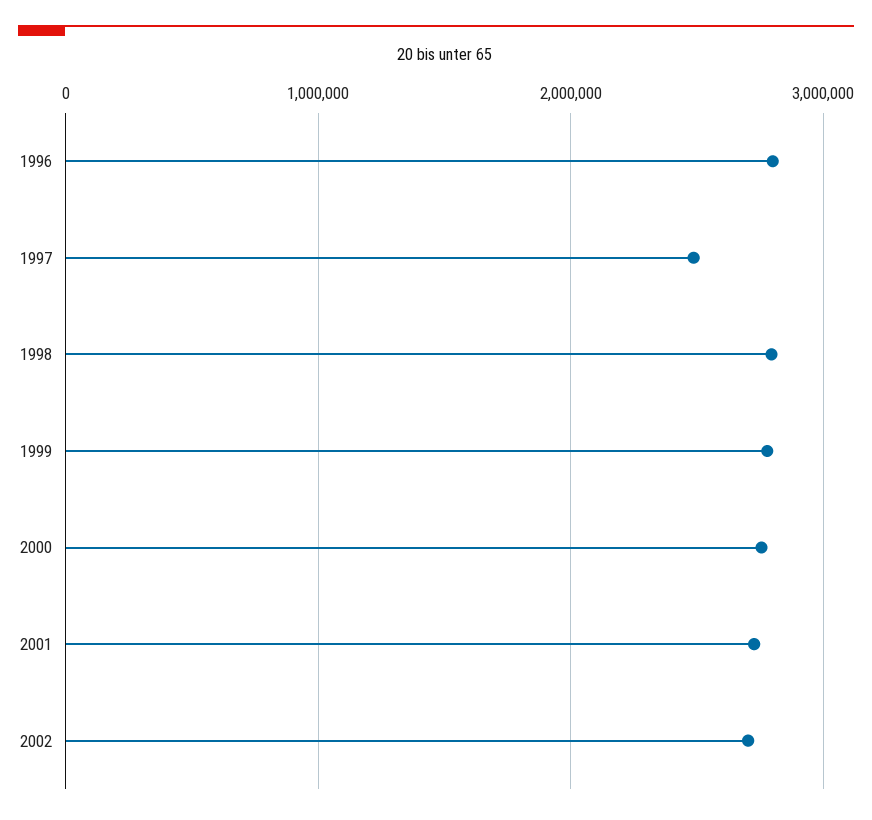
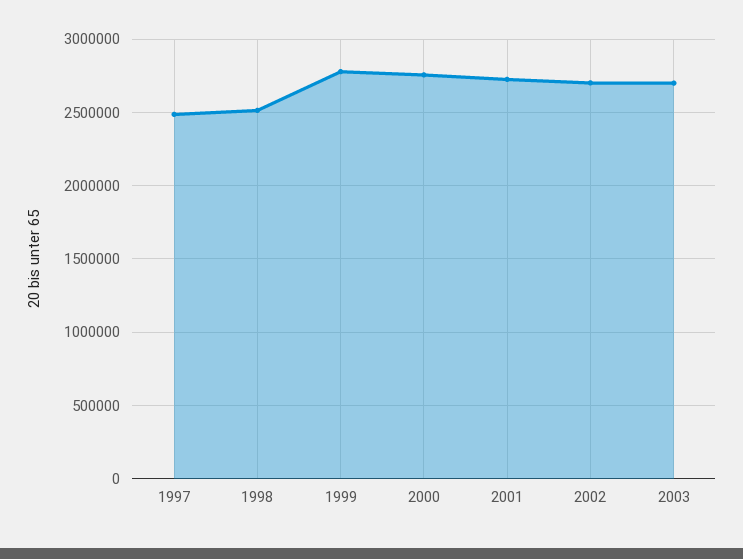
1996: 2800000 -> none
1998: 2800000 -> 2500000
2003: none -> 2700000

